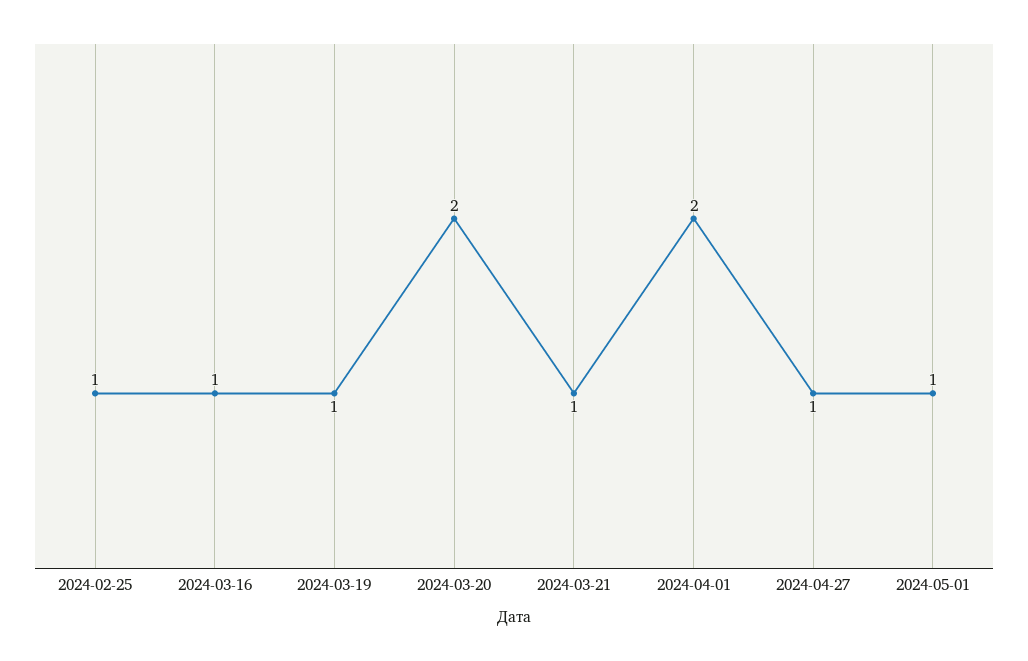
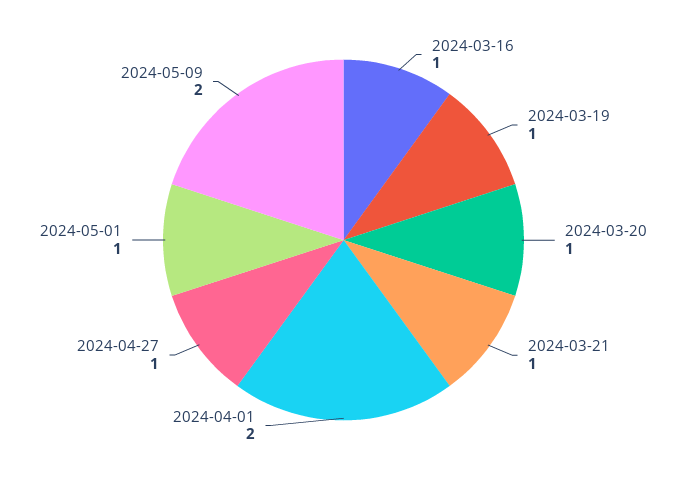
2024-02-25: 1 -> none
2024-03-20: 2 -> 1
2024-05-09: none -> 2

